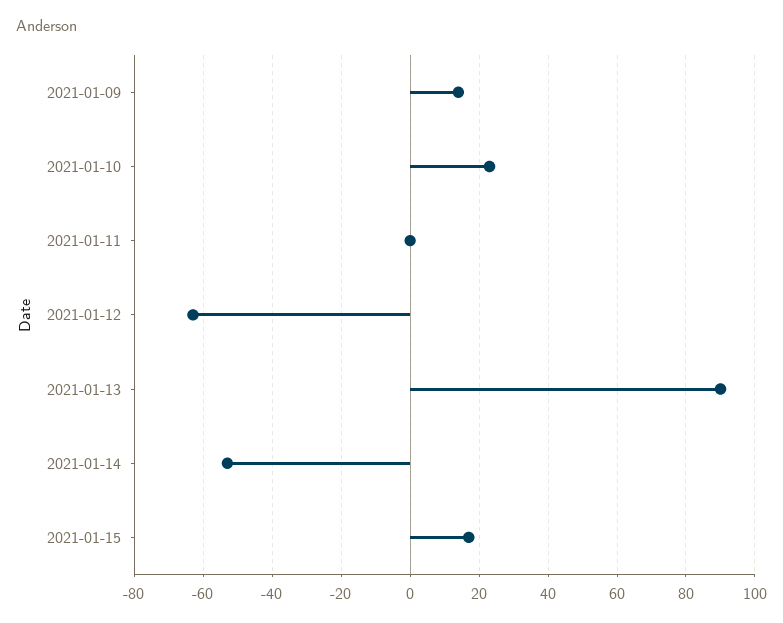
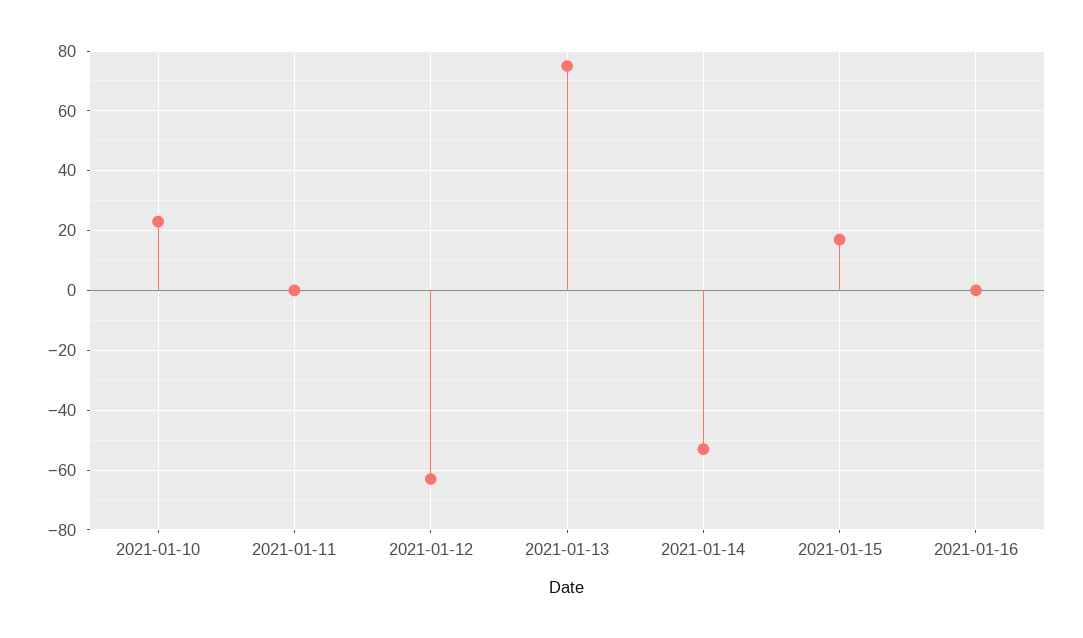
2021-01-09: 15 -> none
2021-01-13: 90 -> 75
2021-01-16: none -> 0

